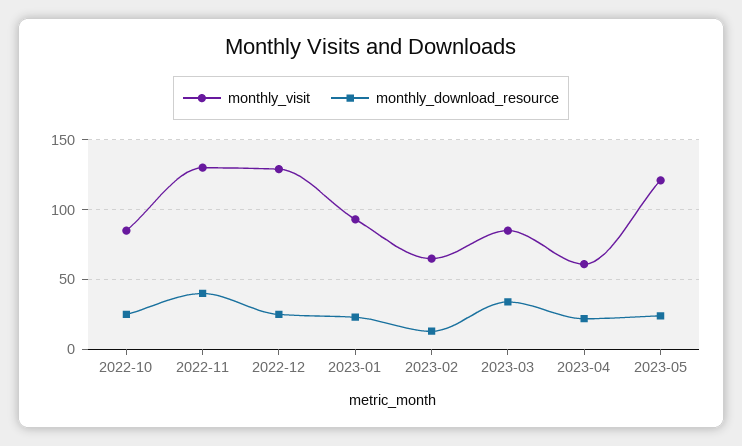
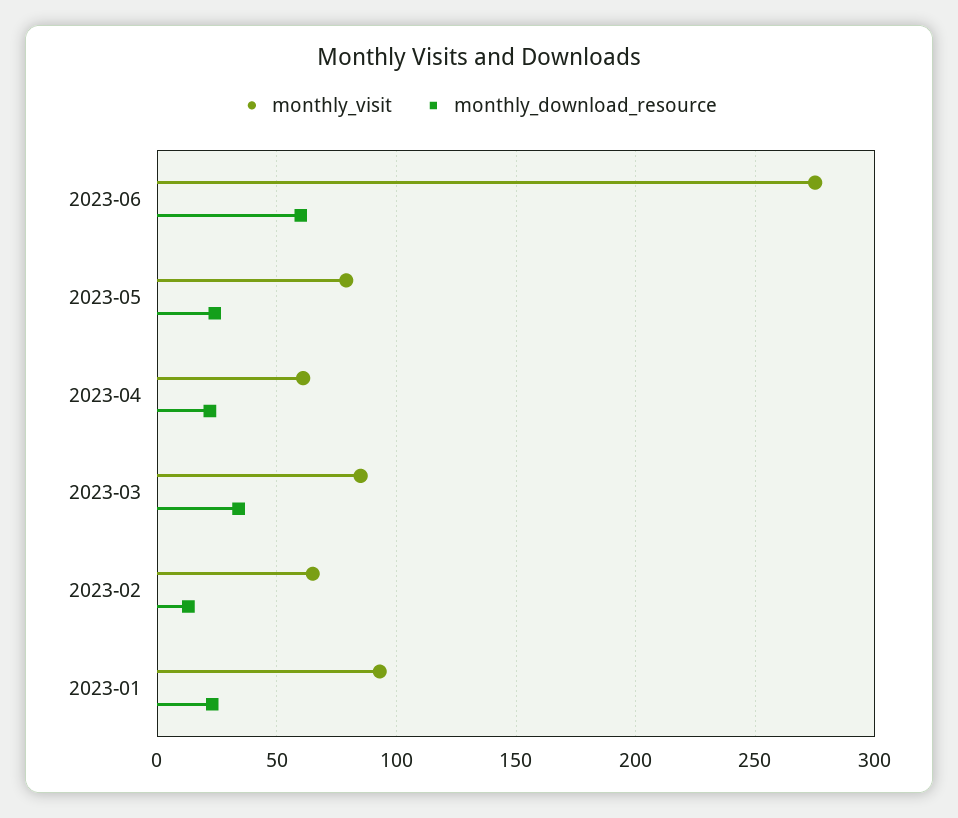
monthly_visit, 2022-10: 85 -> none
monthly_download_resource, 2022-10: 25 -> none
monthly_visit, 2022-11: 130 -> none
monthly_download_resource, 2022-11: 40 -> none
monthly_visit, 2022-12: 130 -> none
monthly_download_resource, 2022-12: 25 -> none
monthly_visit, 2023-05: 120 -> 80
monthly_visit, 2023-06: none -> 275
monthly_download_resource, 2023-06: none -> 60

